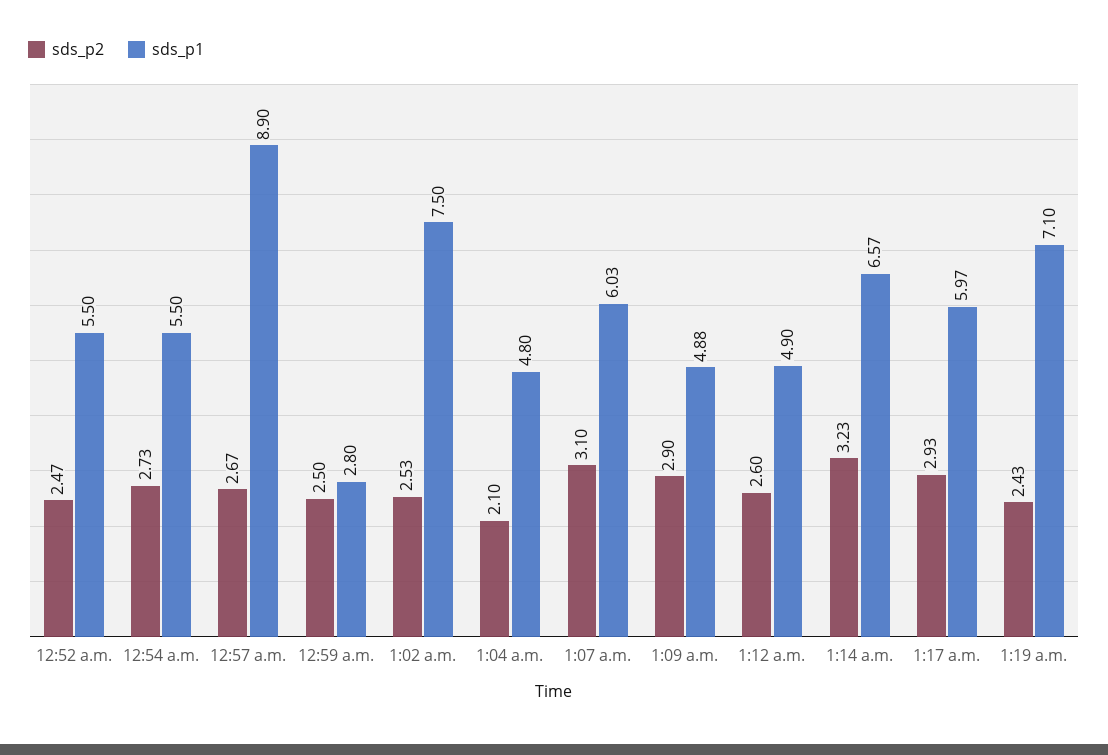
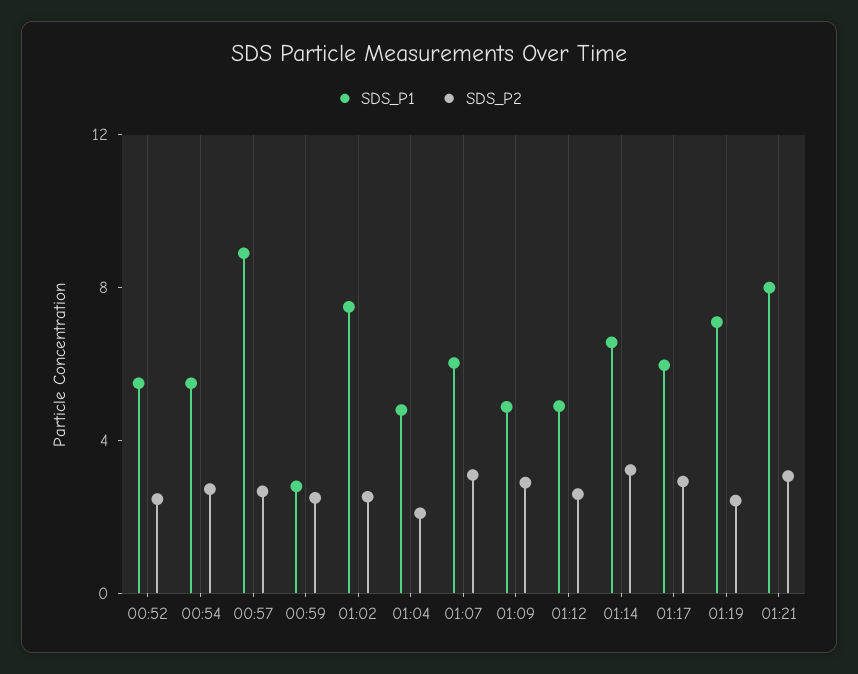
sds_p1, 01:21: none -> 8
sds_p2, 01:21: none -> 3

